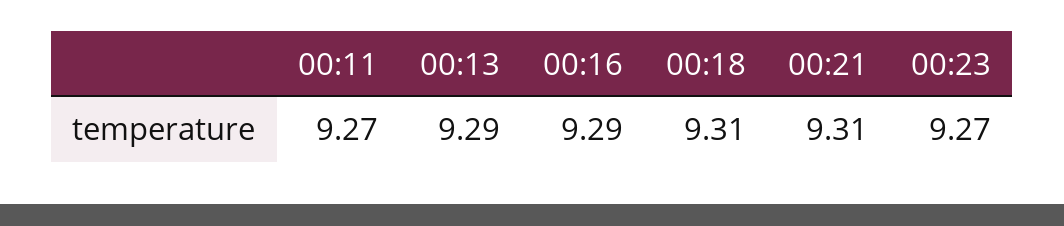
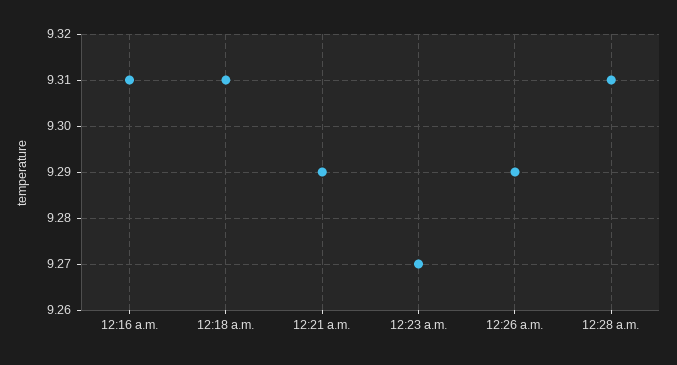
00:11: 9.27 -> none
00:13: 9.29 -> none
00:16: 9.29 -> 9.31
00:21: 9.31 -> 9.29
12:26 a.m.: none -> 9.29
12:28 a.m.: none -> 9.31

